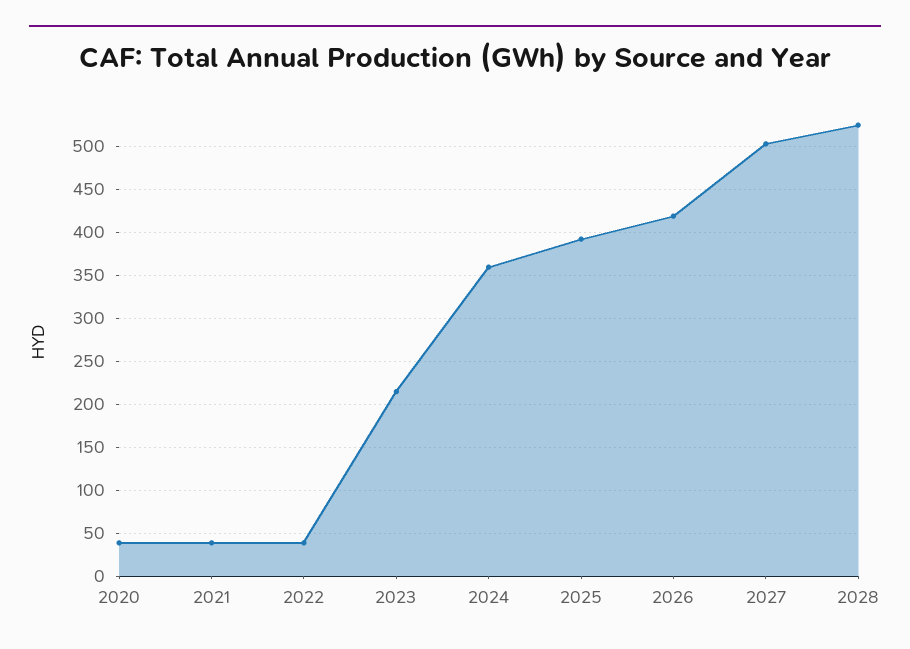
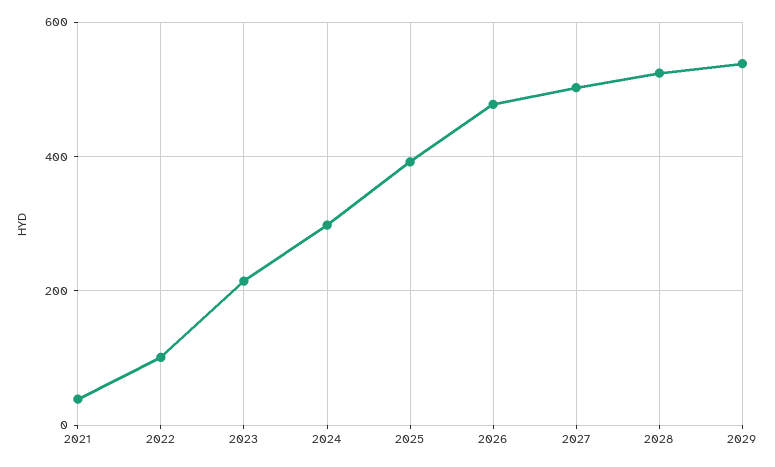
2020: 40 -> none
2022: 40 -> 100
2024: 360 -> 300
2026: 420 -> 480
2029: none -> 540

